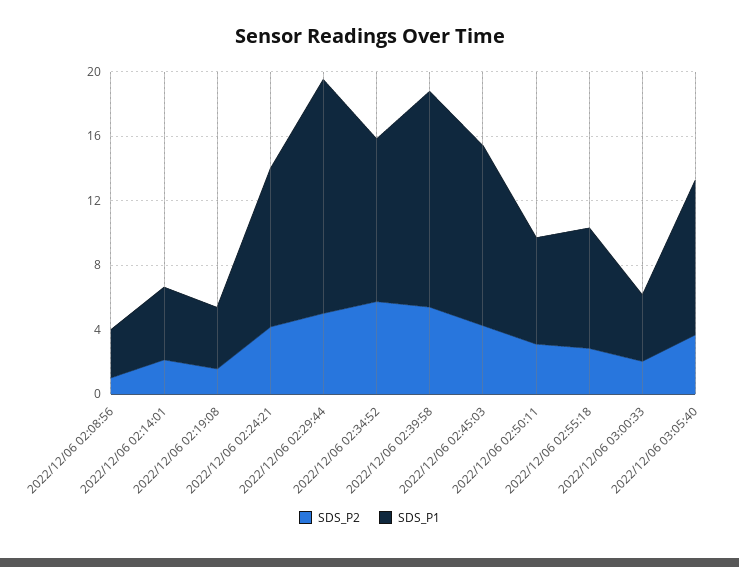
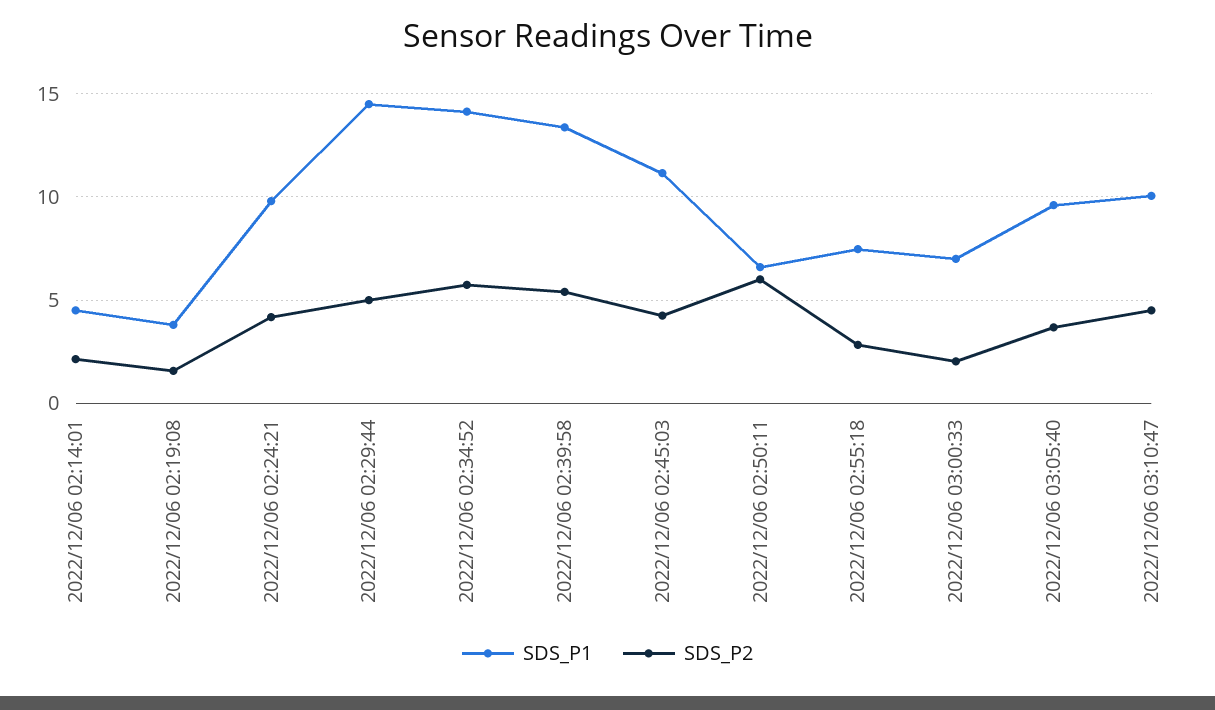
SDS_P2, 2022/12/06 02:08:56: 1 -> none
SDS_P1, 2022/12/06 02:08:56: 3 -> none
SDS_P1, 2022/12/06 02:34:52: 10 -> 14
SDS_P2, 2022/12/06 02:50:11: 3 -> 6
SDS_P1, 2022/12/06 03:00:33: 4 -> 7
SDS_P1, 2022/12/06 03:10:47: none -> 10
SDS_P2, 2022/12/06 03:10:47: none -> 4.5

